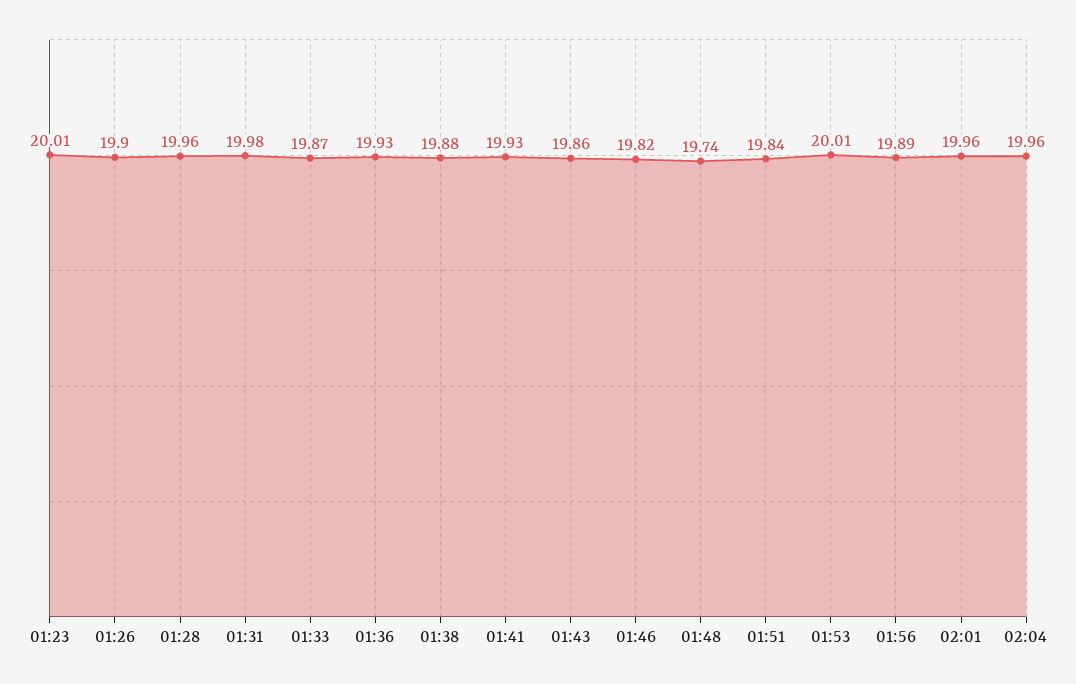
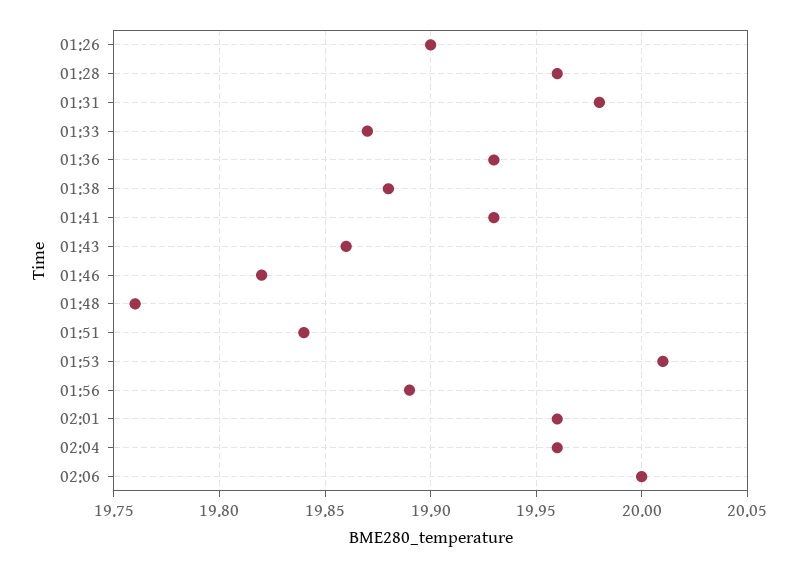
01:23: 20.01 -> none
01:48: 19.74 -> 19.76
02:06: none -> 20

